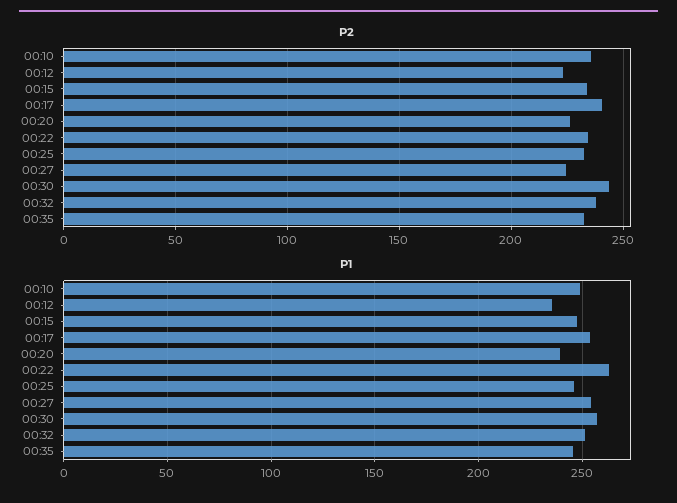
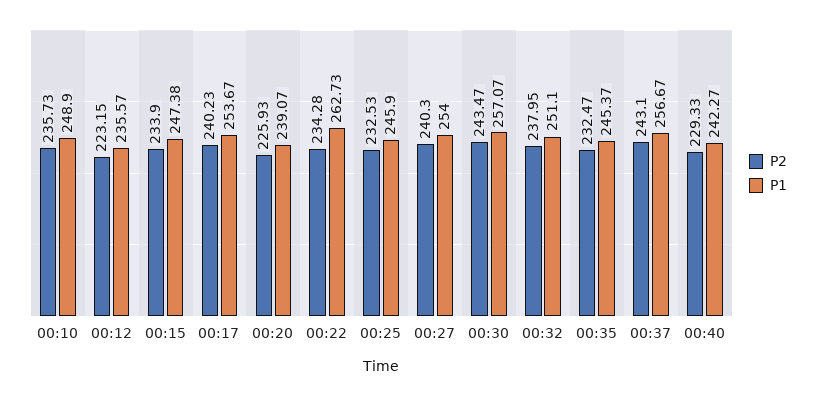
P2, 00:27: 225 -> 240.3
P2, 00:37: none -> 243.1
P1, 00:37: none -> 256.67
P2, 00:40: none -> 229.33
P1, 00:40: none -> 242.27

